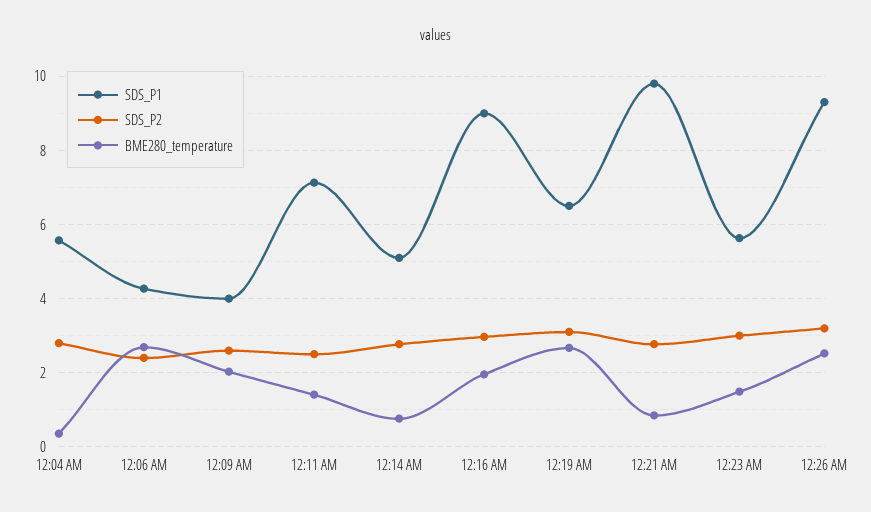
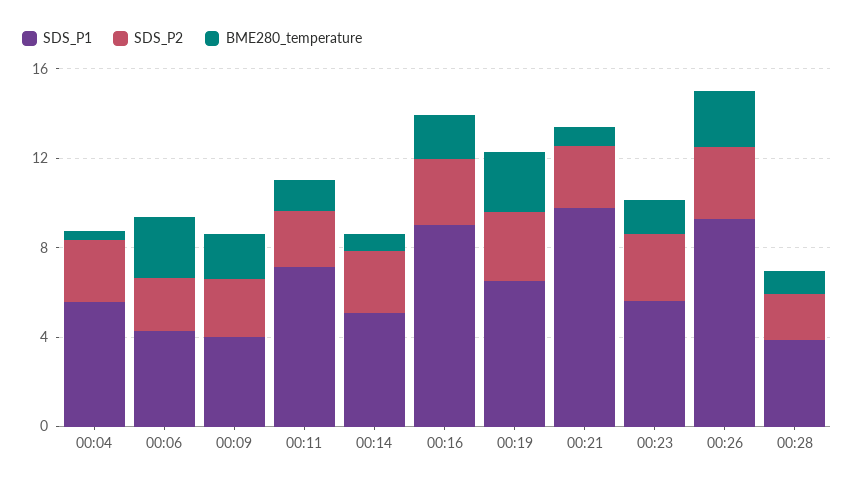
SDS_P1, 00:28: none -> 4
SDS_P2, 00:28: none -> 2
BME280_temperature, 00:28: none -> 1

